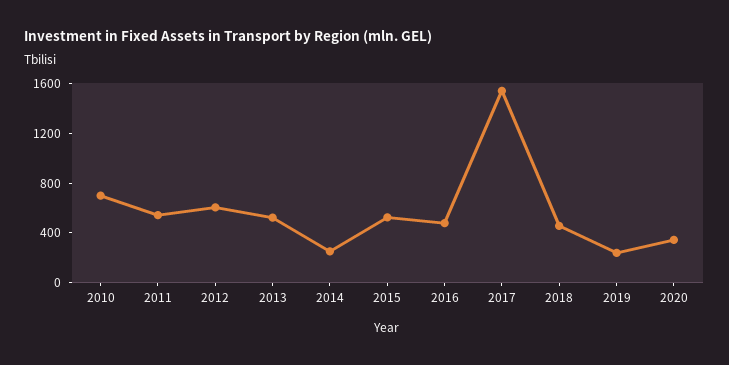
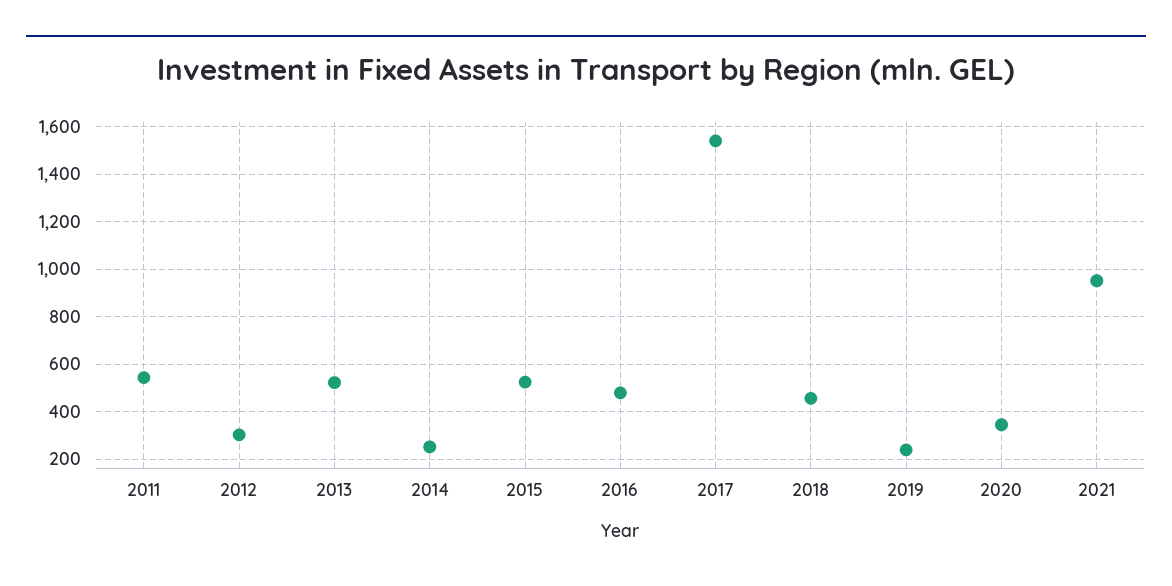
2010: 700 -> none
2012: 600 -> 300
2021: none -> 950

